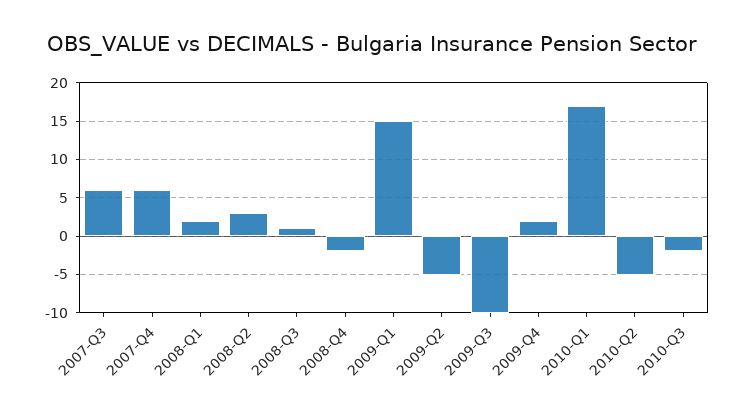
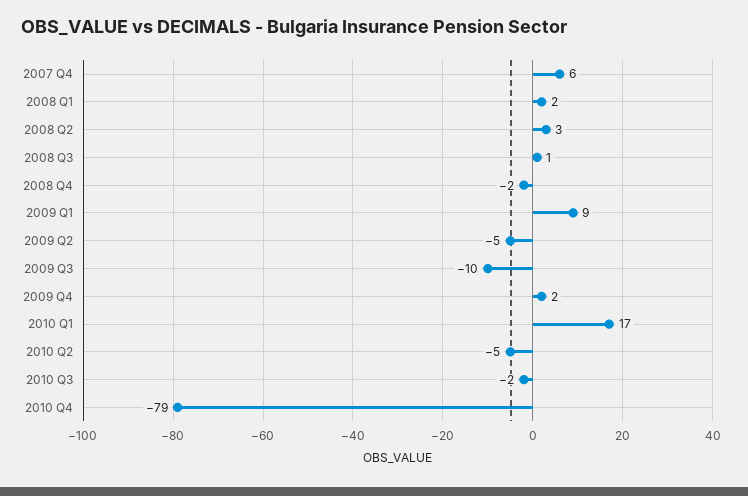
2007-Q3: 6 -> none
2009-Q1: 15 -> 9
2010 Q4: none -> -79

